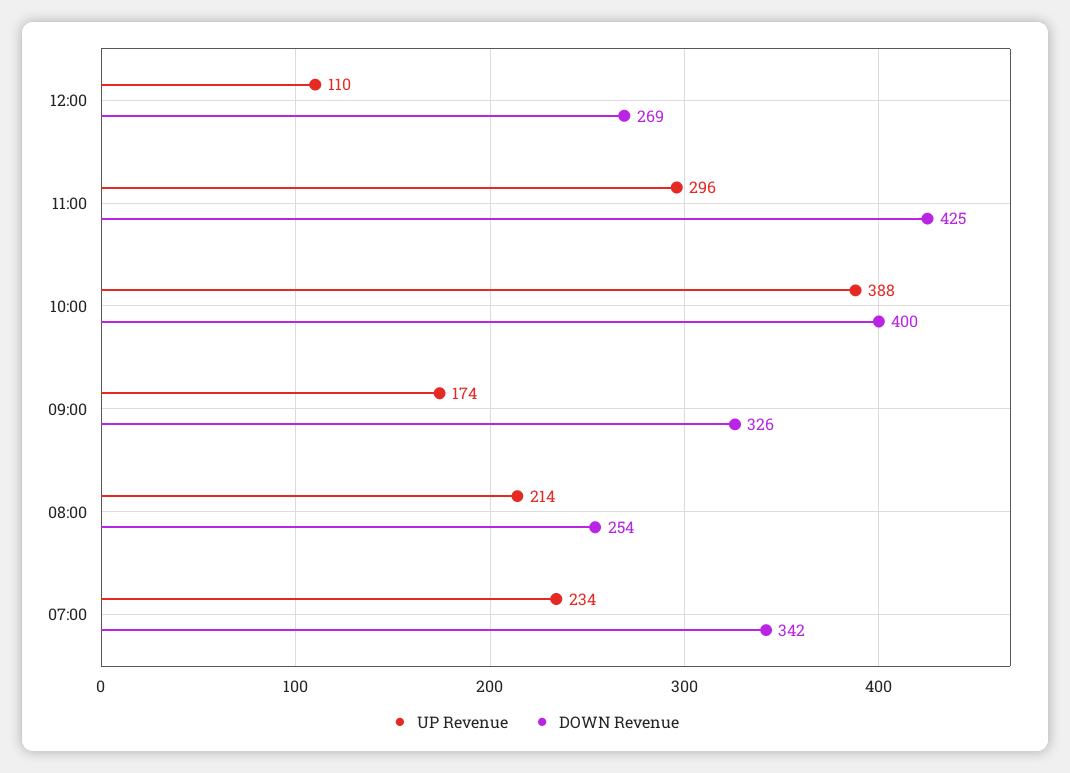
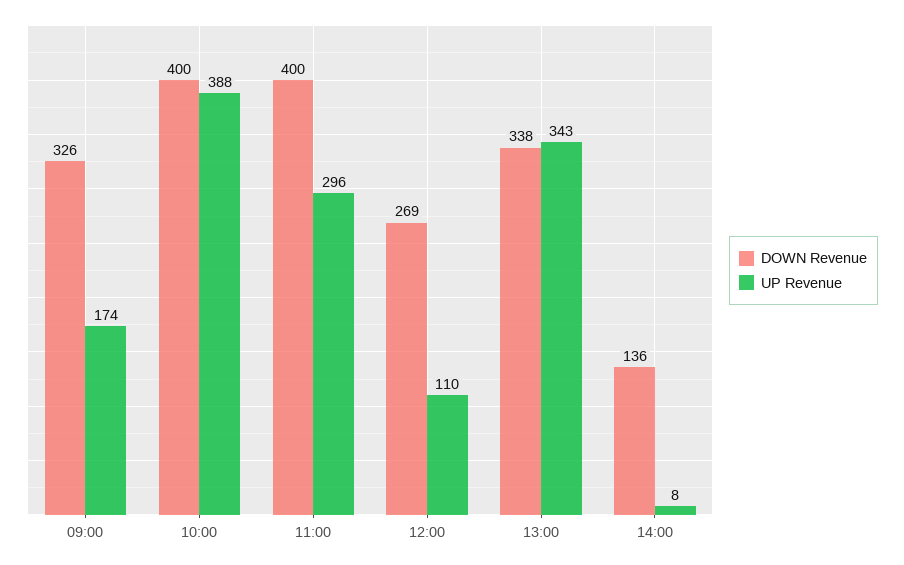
DOWN Revenue, 11:00: 425 -> 400
UP Revenue, 08:00: 214 -> none
DOWN Revenue, 08:00: 254 -> none
UP Revenue, 07:00: 234 -> none
DOWN Revenue, 07:00: 342 -> none
DOWN Revenue, 13:00: none -> 338
UP Revenue, 13:00: none -> 343
DOWN Revenue, 14:00: none -> 136
UP Revenue, 14:00: none -> 8

